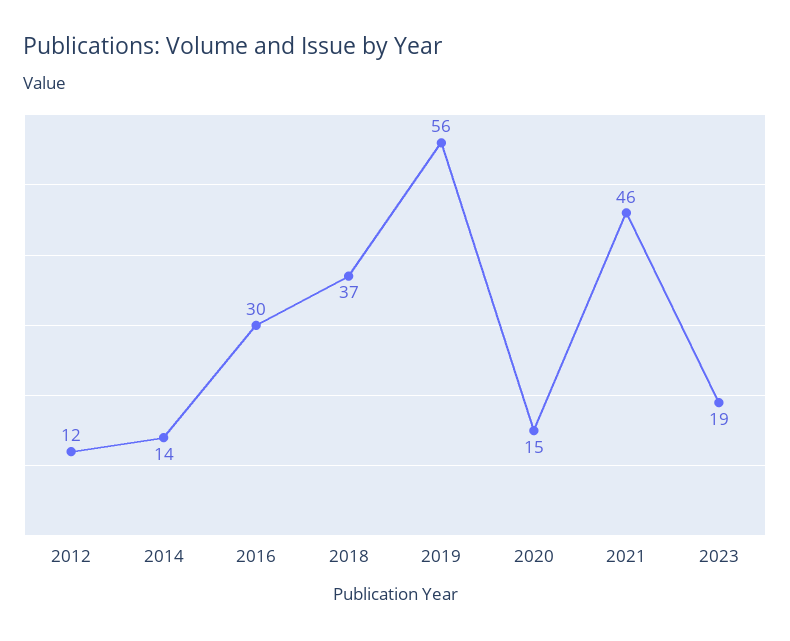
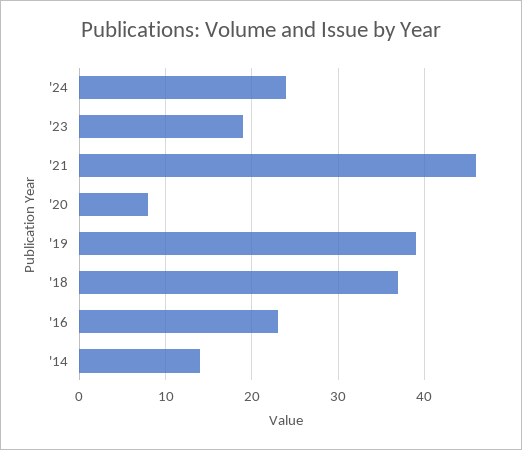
2012: 12 -> none
2016: 30 -> 23
2019: 56 -> 39
2020: 15 -> 8
'24: none -> 24

